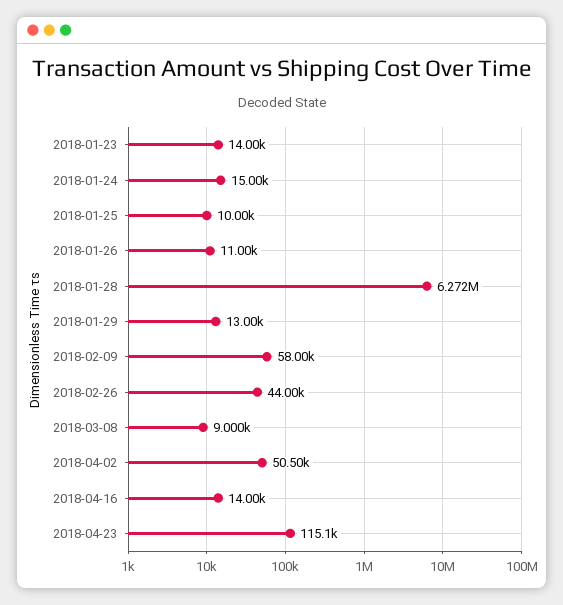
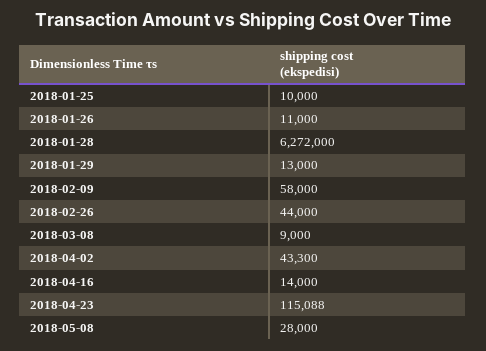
2018-01-23: 14000 -> none
2018-01-24: 15000 -> none
2018-04-02: 50500 -> 43300
2018-05-08: none -> 28000

